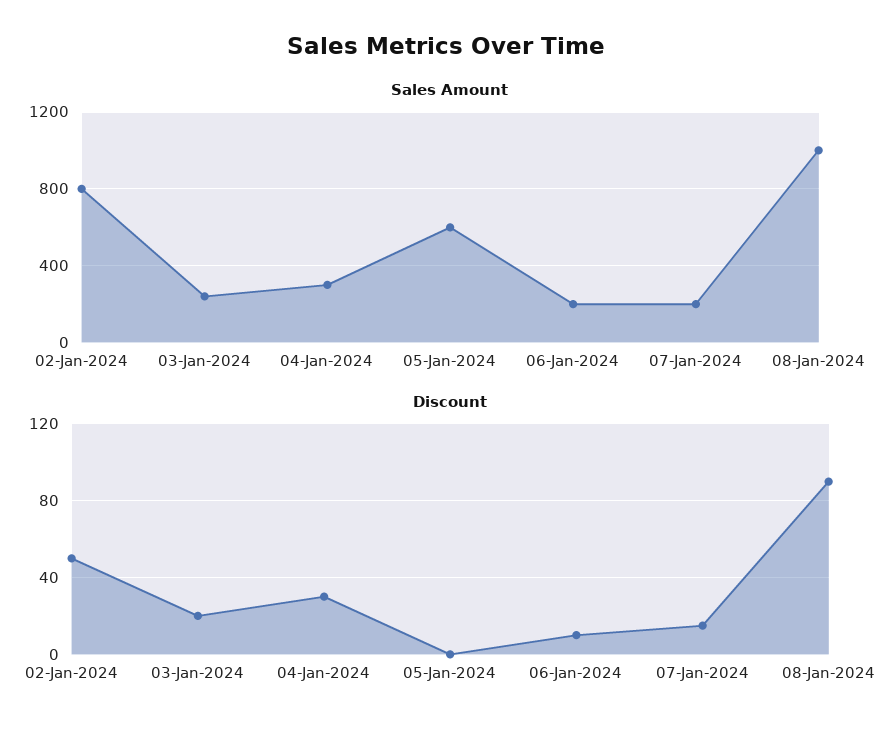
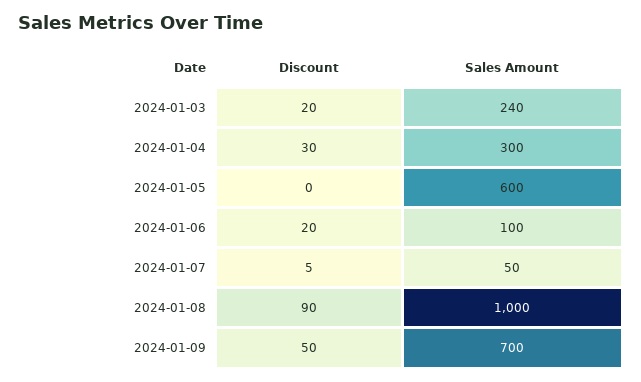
Sales Amount, 02-Jan-2024: 800 -> none
Sales Amount, 06-Jan-2024: 200 -> 100
Sales Amount, 07-Jan-2024: 200 -> 50
Discount, 02-Jan-2024: 50 -> none
Discount, 06-Jan-2024: 10 -> 20
Discount, 07-Jan-2024: 15 -> 5
Discount, 2024-01-09: none -> 50
Sales Amount, 2024-01-09: none -> 700

